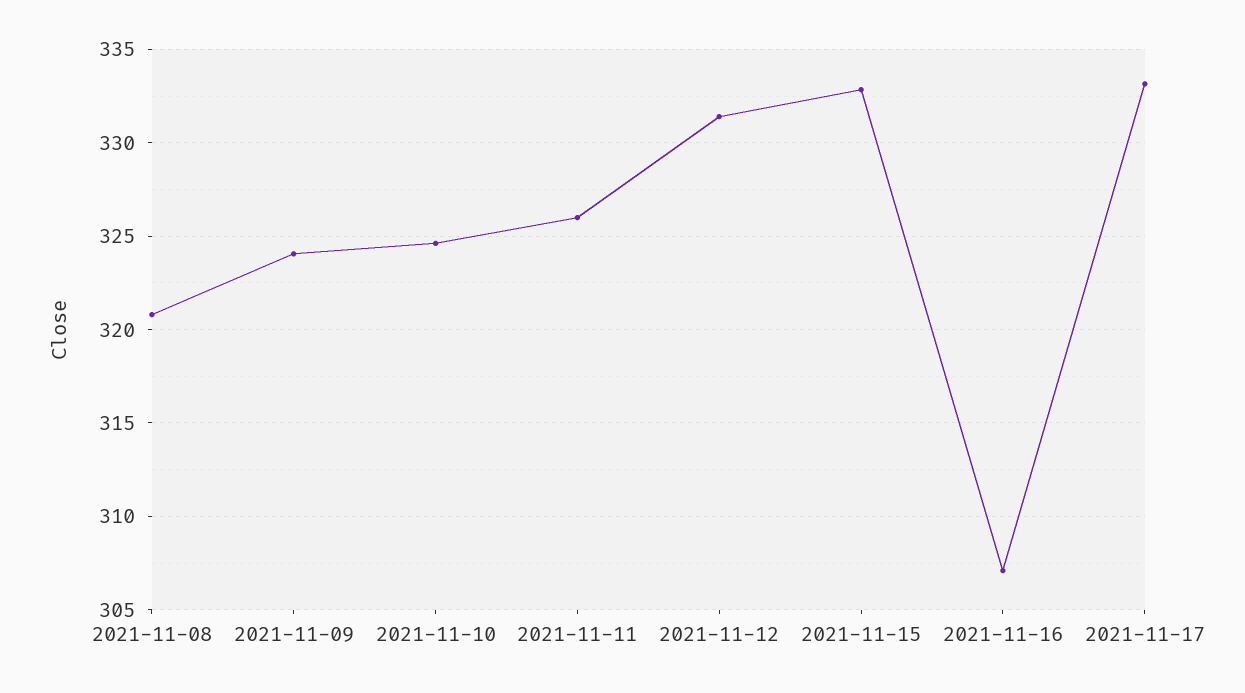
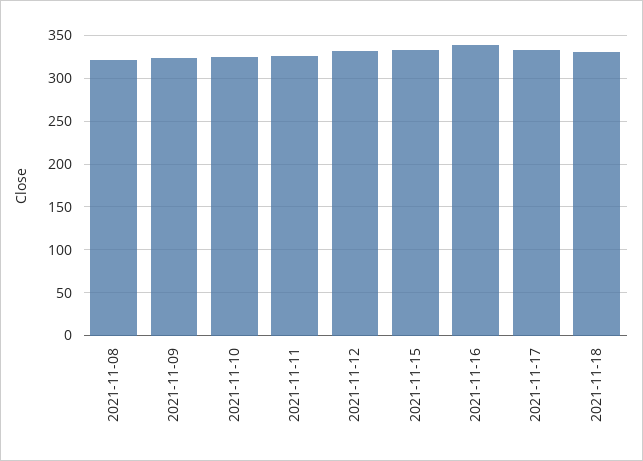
2021-11-16: 307 -> 340
2021-11-18: none -> 330

